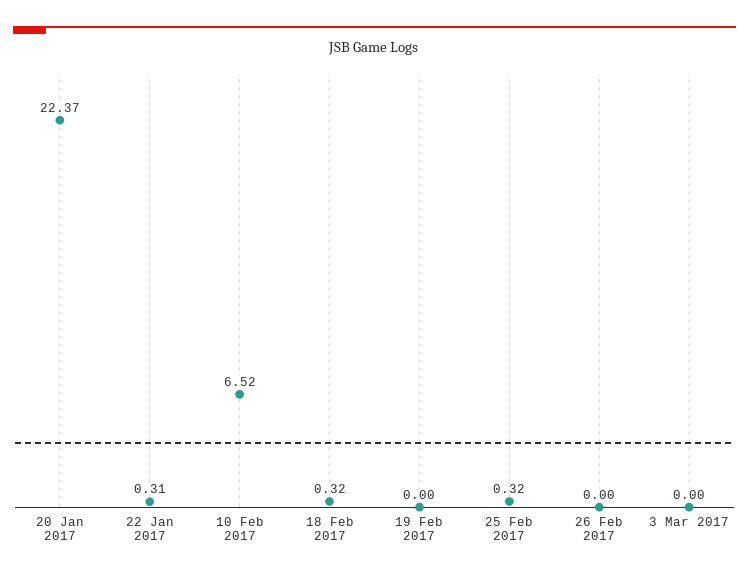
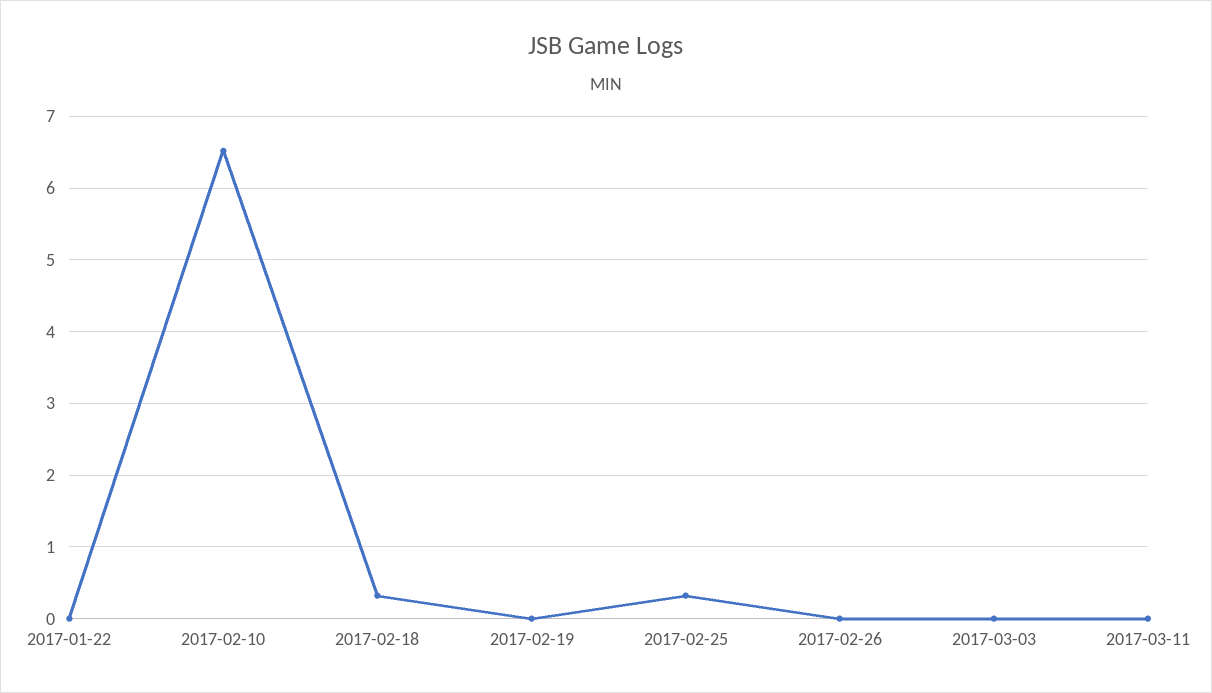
20 Jan 2017: 22.37 -> none
22 Jan 2017: 0.31 -> 0
2017-03-11: none -> 0

